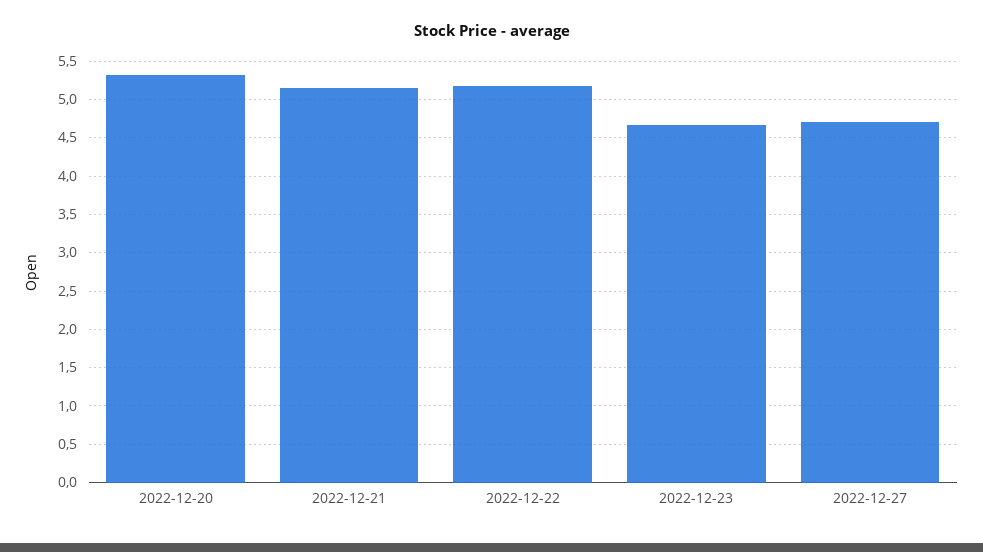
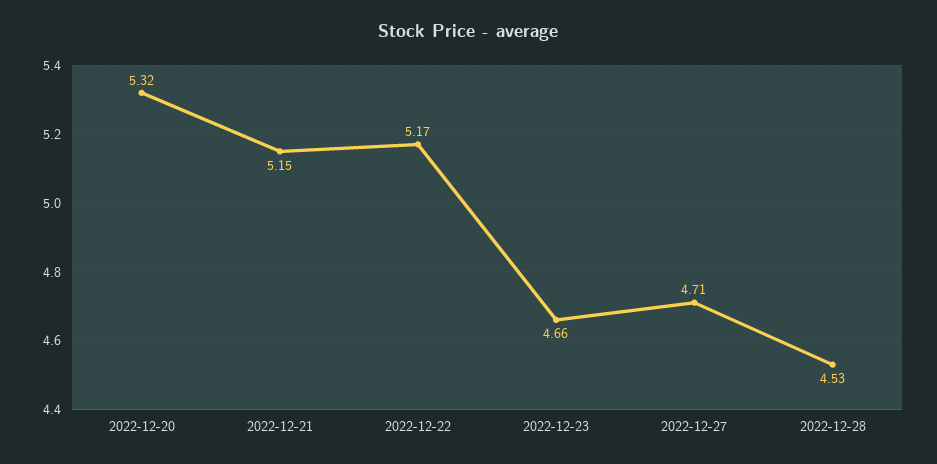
2022-12-28: none -> 4.53

